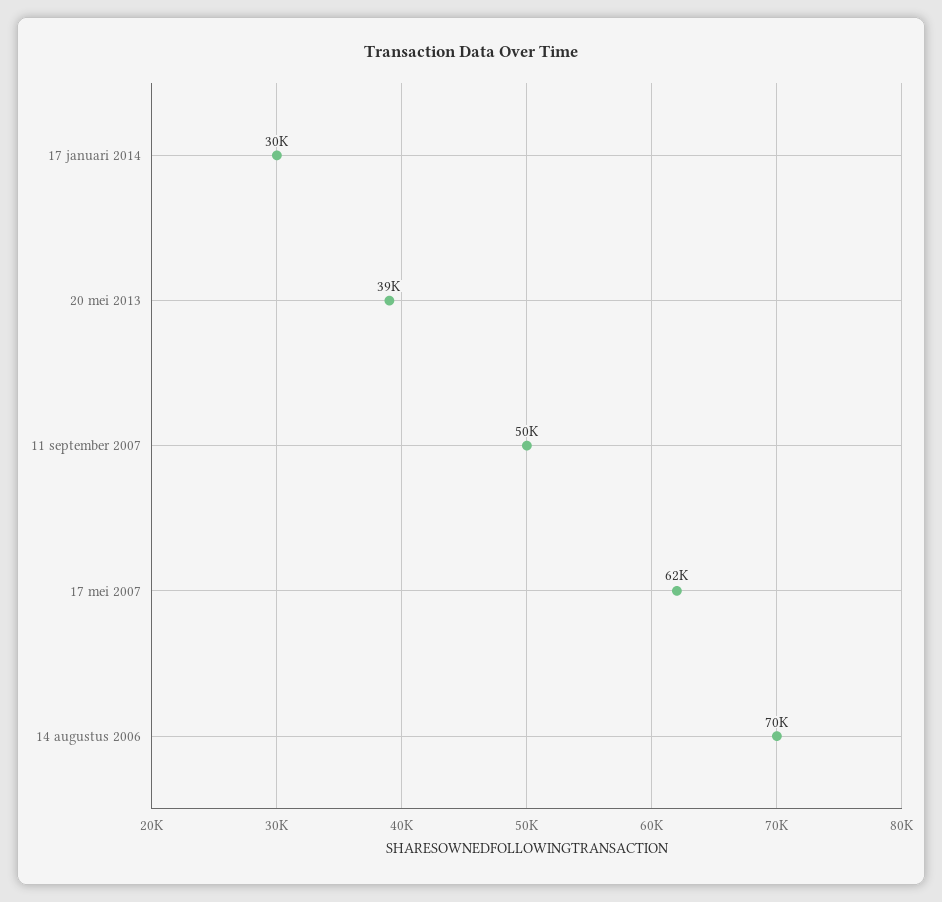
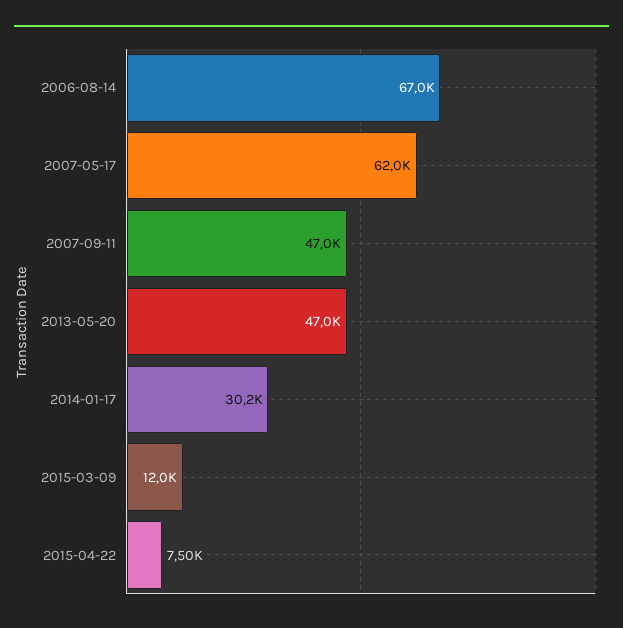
20 mei 2013: 39000 -> 47000
11 september 2007: 50000 -> 47000
14 augustus 2006: 70000 -> 67000
2015-03-09: none -> 12000
2015-04-22: none -> 7500

